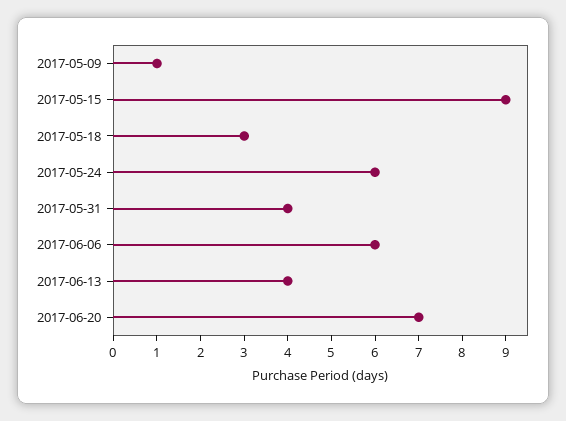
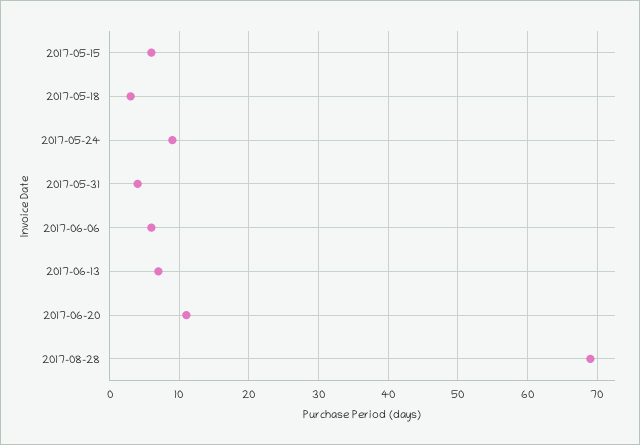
2017-05-09: 1 -> none
2017-05-15: 9 -> 6
2017-05-24: 6 -> 9
2017-06-13: 4 -> 7
2017-06-20: 7 -> 11
2017-08-28: none -> 69

